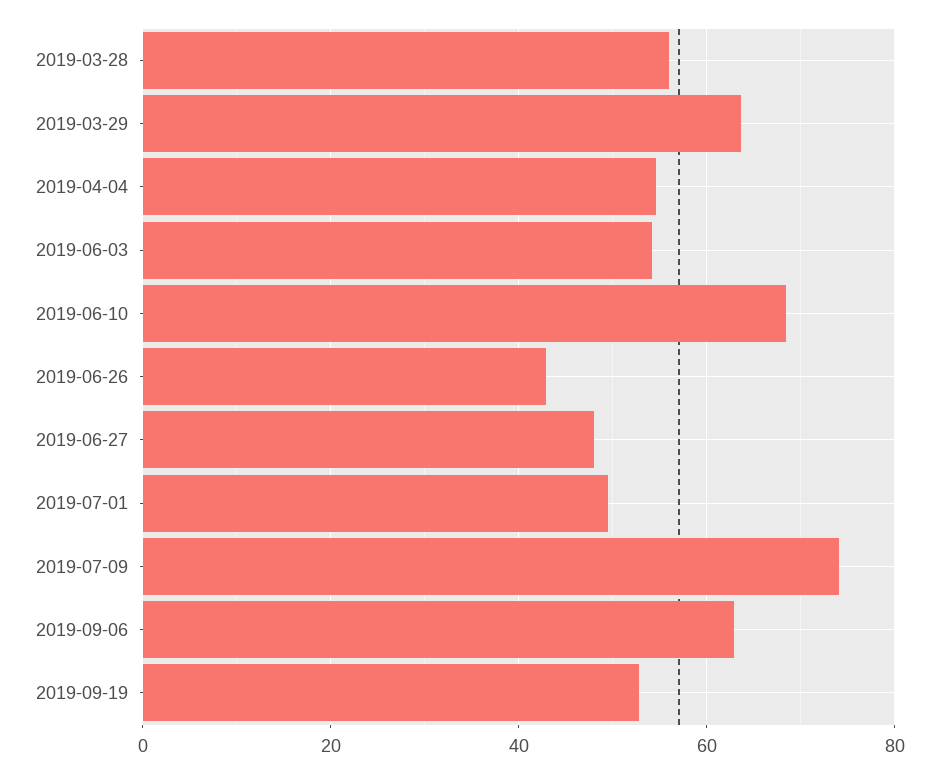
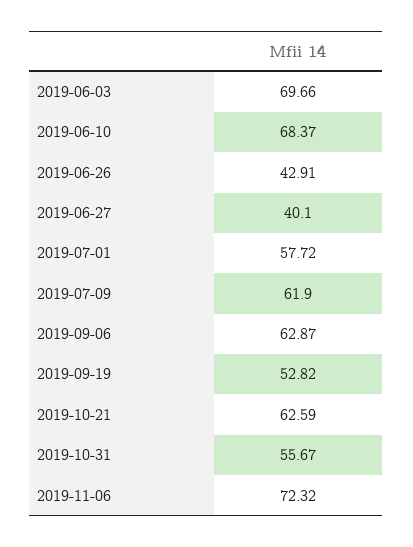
2019-03-28: 56 -> none
2019-03-29: 64 -> none
2019-04-04: 54 -> none
2019-06-03: 54 -> 69.66
2019-06-27: 48 -> 40.1
2019-07-01: 50 -> 57.72
2019-07-09: 74 -> 61.9
2019-10-21: none -> 62.59
2019-10-31: none -> 55.67
2019-11-06: none -> 72.32

